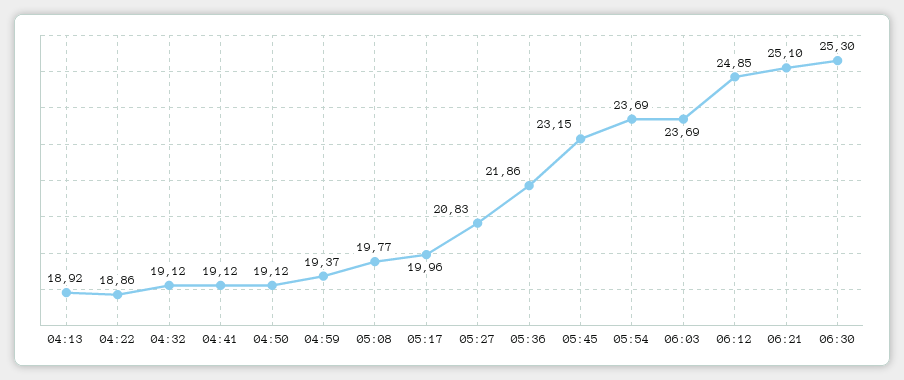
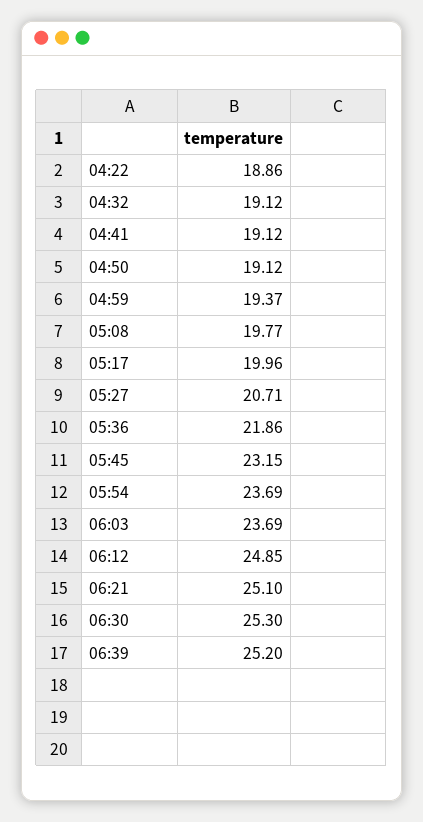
04:13: 18.92 -> none
05:27: 20.83 -> 20.71
06:39: none -> 25.2

